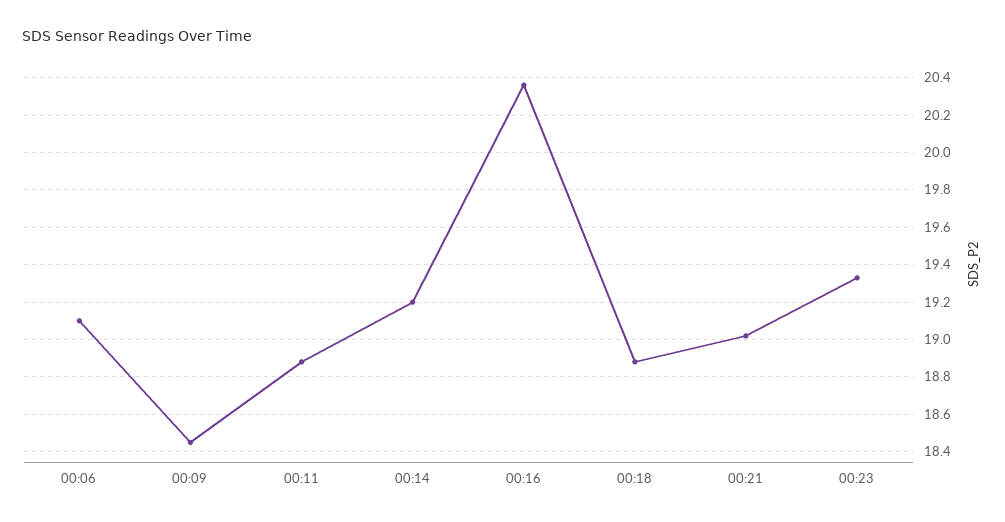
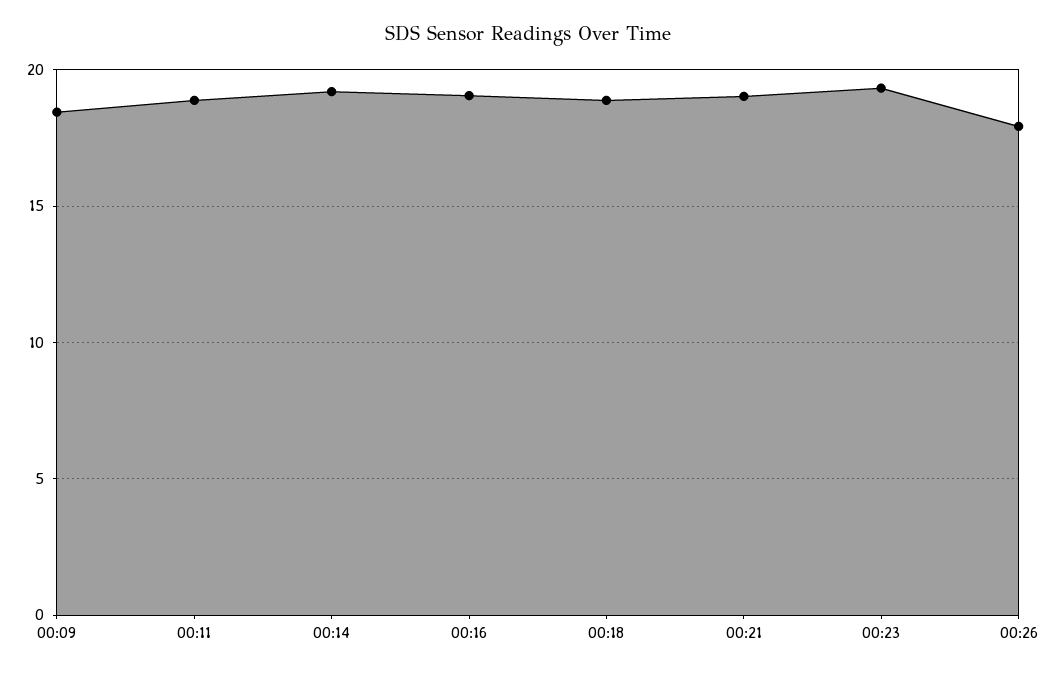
00:06: 19.1 -> none
00:16: 20.35 -> 19
00:26: none -> 18

